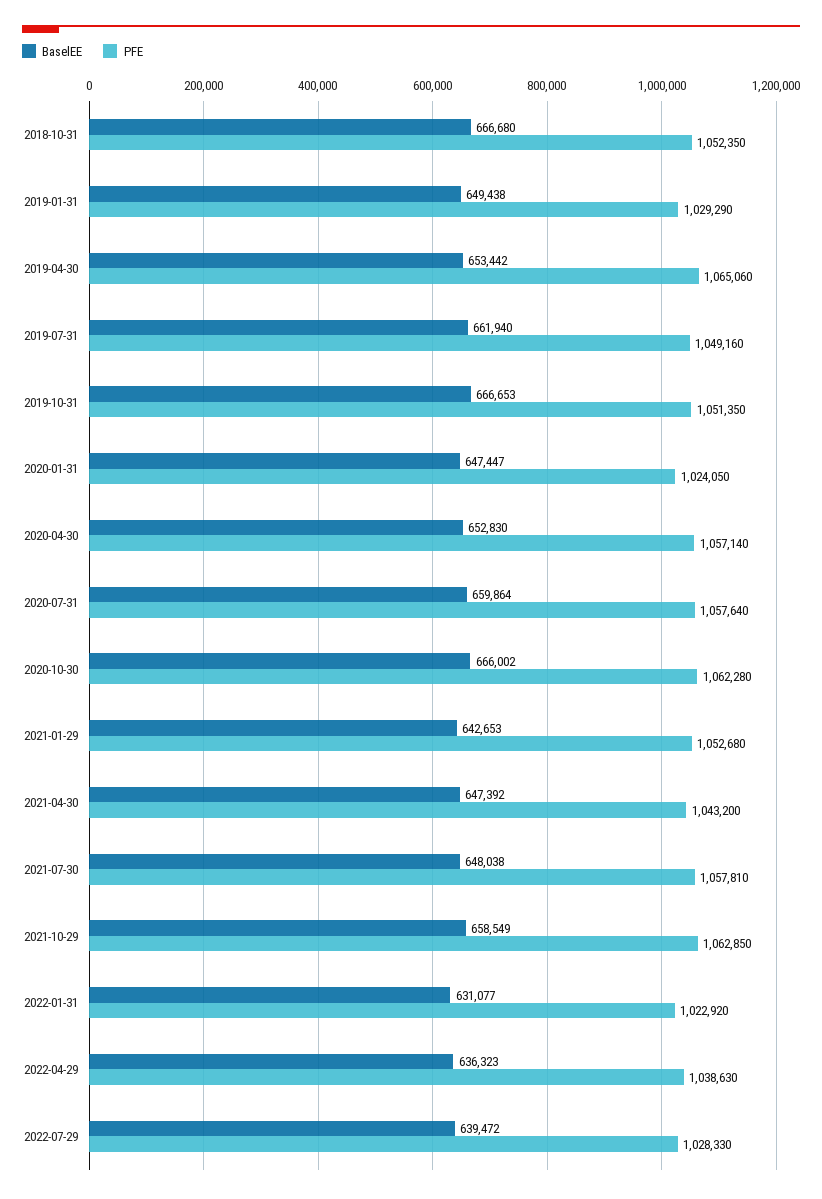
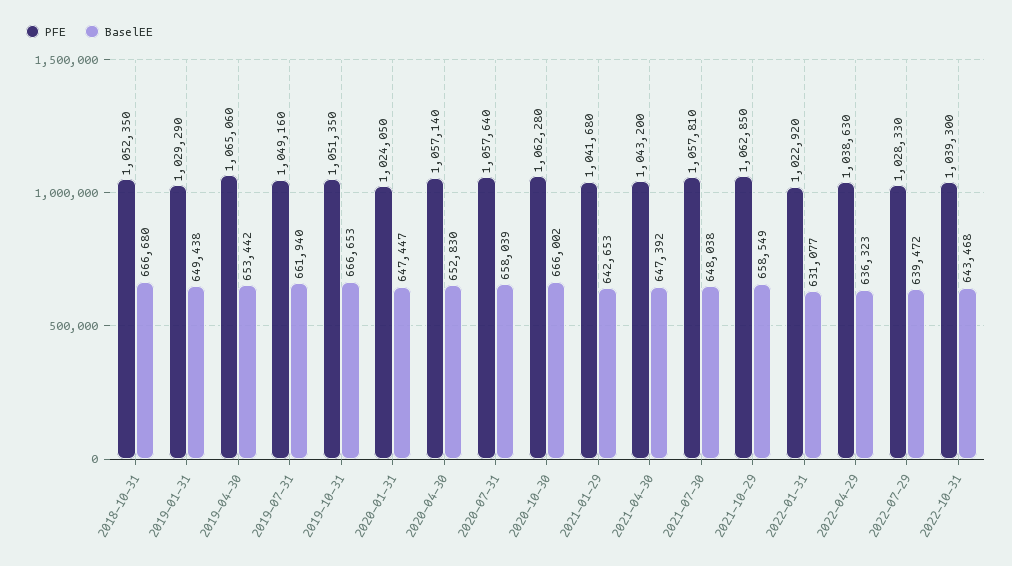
BaselEE, 2020-07-31: 659864 -> 658039
PFE, 2021-01-29: 1052680 -> 1041680
PFE, 2022-10-31: none -> 1039300
BaselEE, 2022-10-31: none -> 643468

